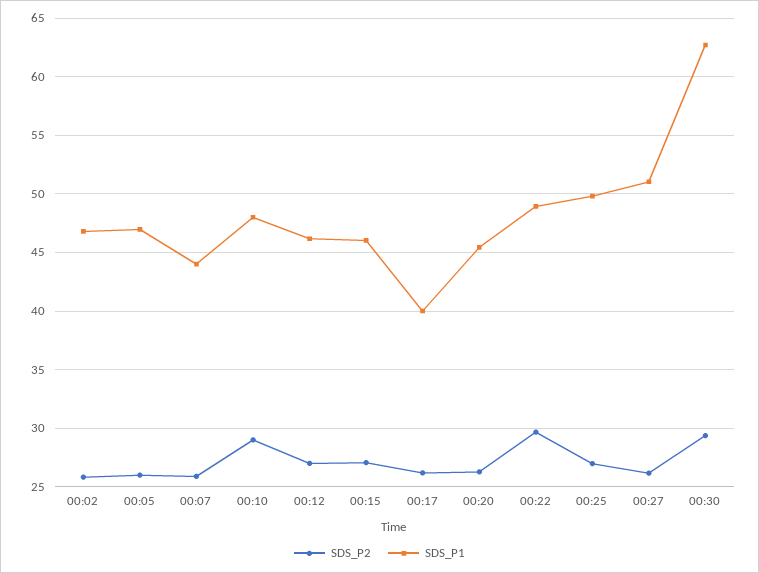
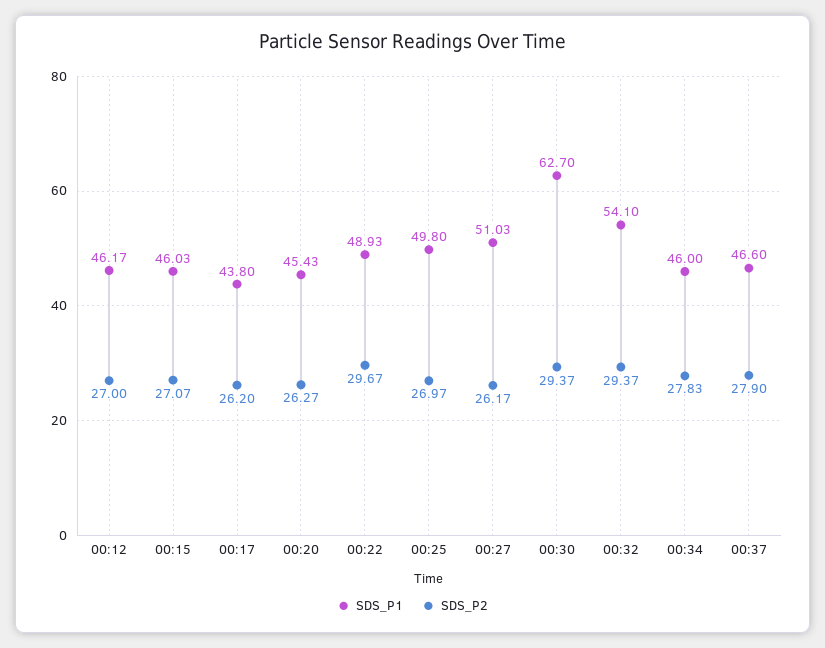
SDS_P2, 00:02: 26 -> none
SDS_P1, 00:02: 47 -> none
SDS_P2, 00:05: 26 -> none
SDS_P1, 00:05: 47 -> none
SDS_P2, 00:07: 26 -> none
SDS_P1, 00:07: 44 -> none
SDS_P2, 00:10: 29 -> none
SDS_P1, 00:10: 48 -> none
SDS_P1, 00:17: 40 -> 43.8
SDS_P1, 00:32: none -> 54.1
SDS_P2, 00:32: none -> 29.37
SDS_P1, 00:34: none -> 46
SDS_P2, 00:34: none -> 27.83
SDS_P1, 00:37: none -> 46.6
SDS_P2, 00:37: none -> 27.9

